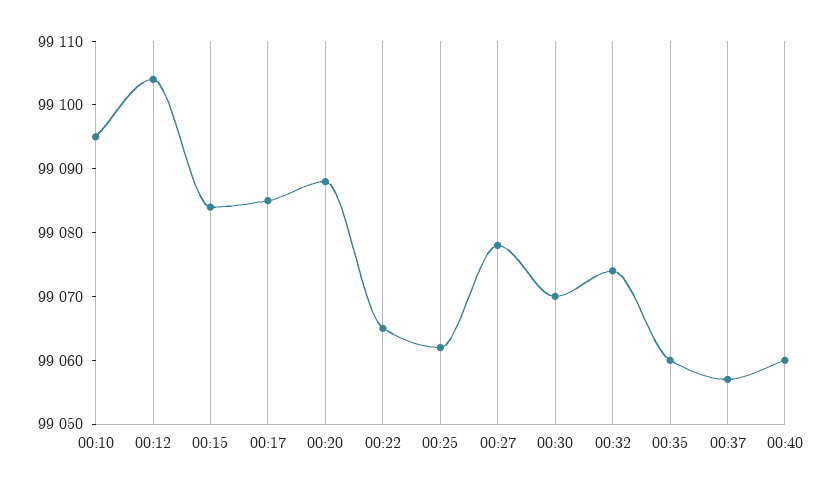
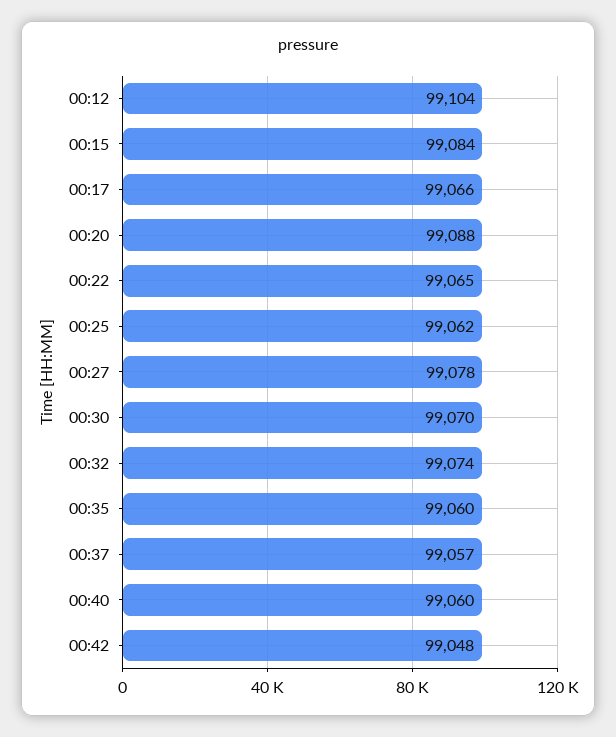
00:10: 99095 -> none
00:17: 99085 -> 99066
00:42: none -> 99048

